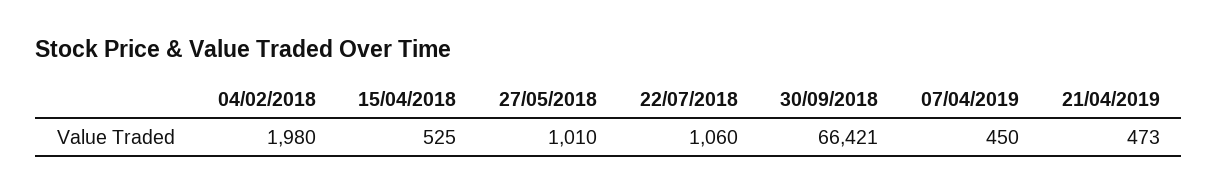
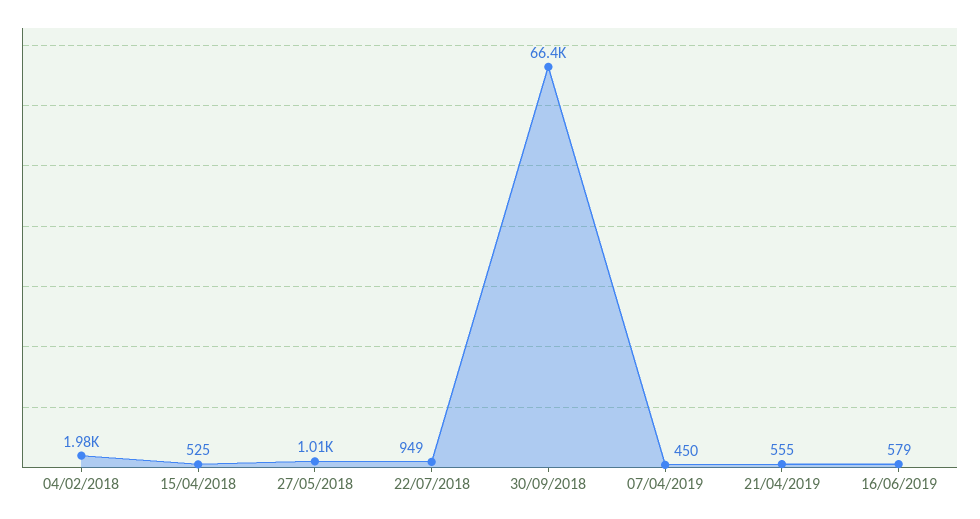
22/07/2018: 1060 -> 949
21/04/2019: 473 -> 555
16/06/2019: none -> 579

